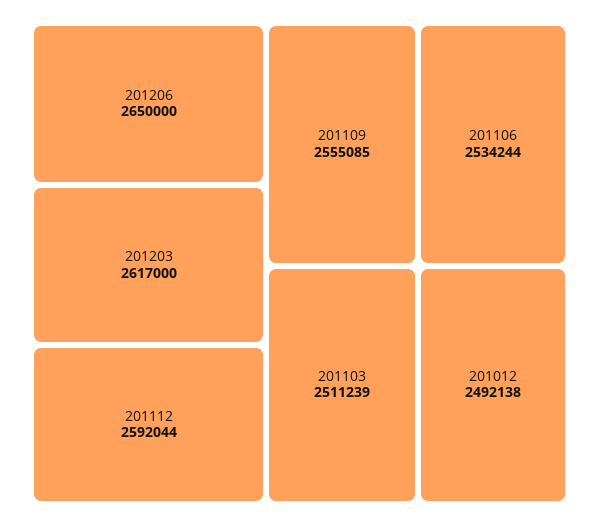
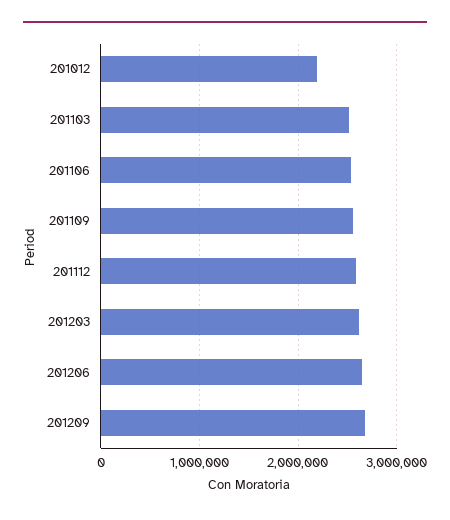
201012: 2492138 -> 2200000
201209: none -> 2700000

